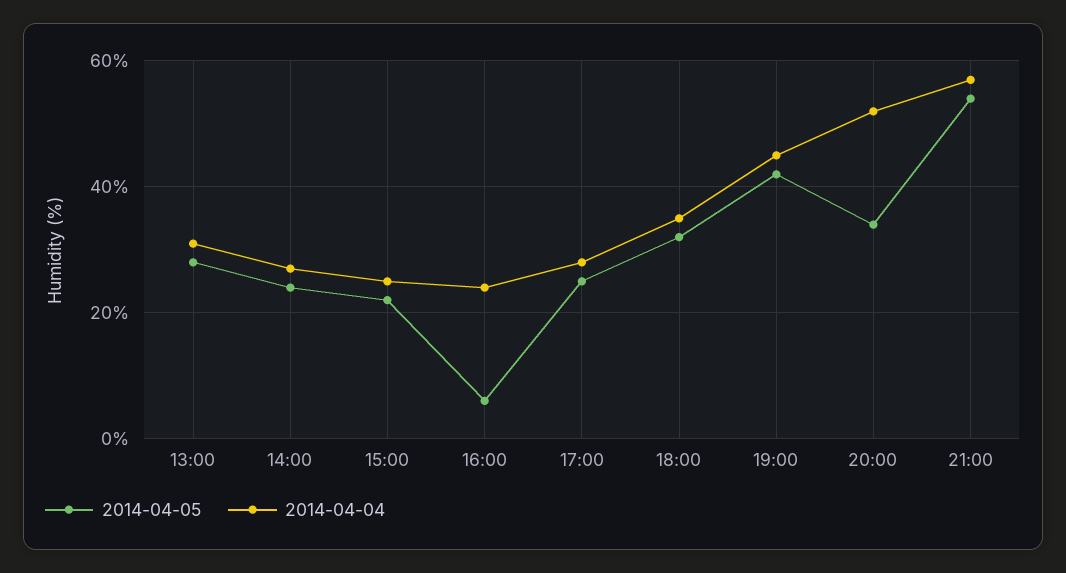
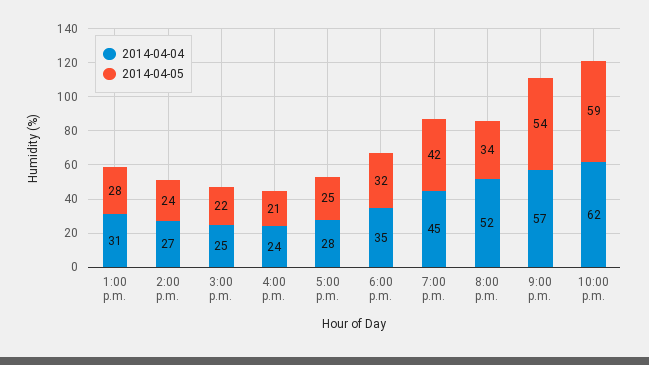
2014-04-05, 16:00: 5 -> 21
2014-04-04, 10:00 p.m.: none -> 62
2014-04-05, 10:00 p.m.: none -> 59

